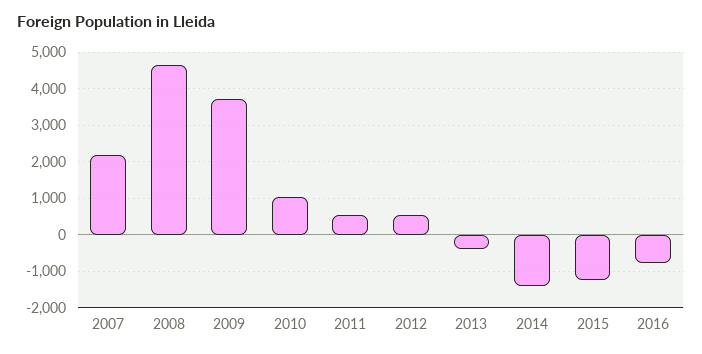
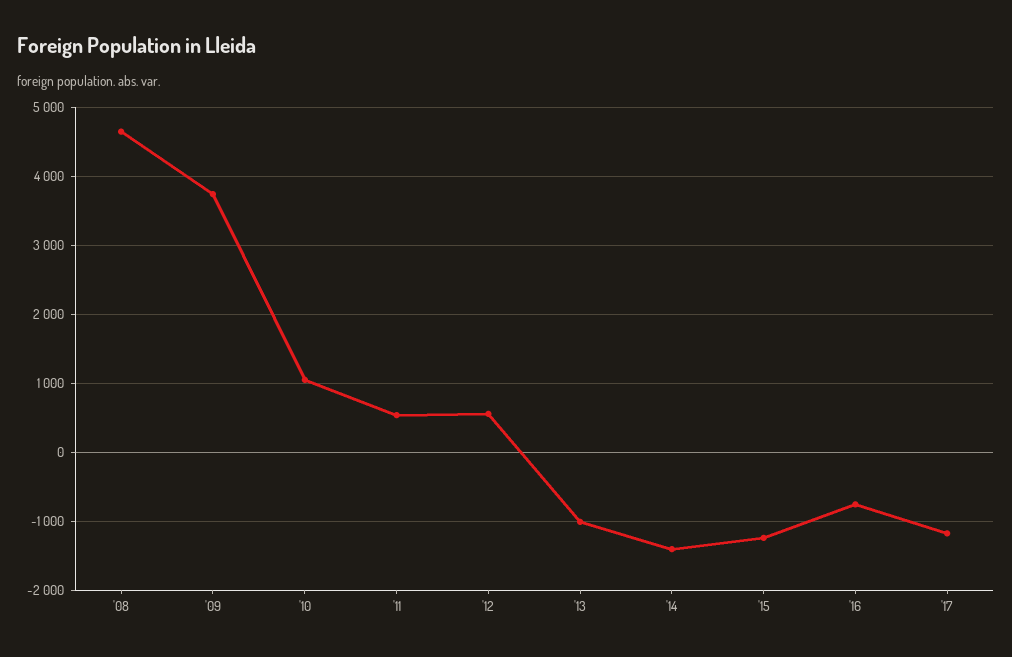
2007: 2200 -> none
2013: -400 -> -1000
'17: none -> -1200

